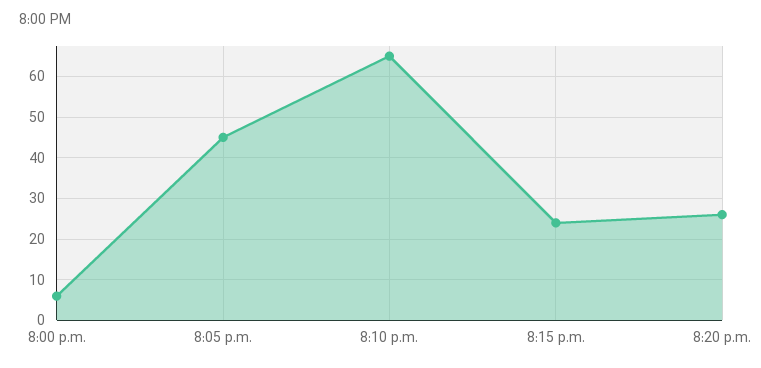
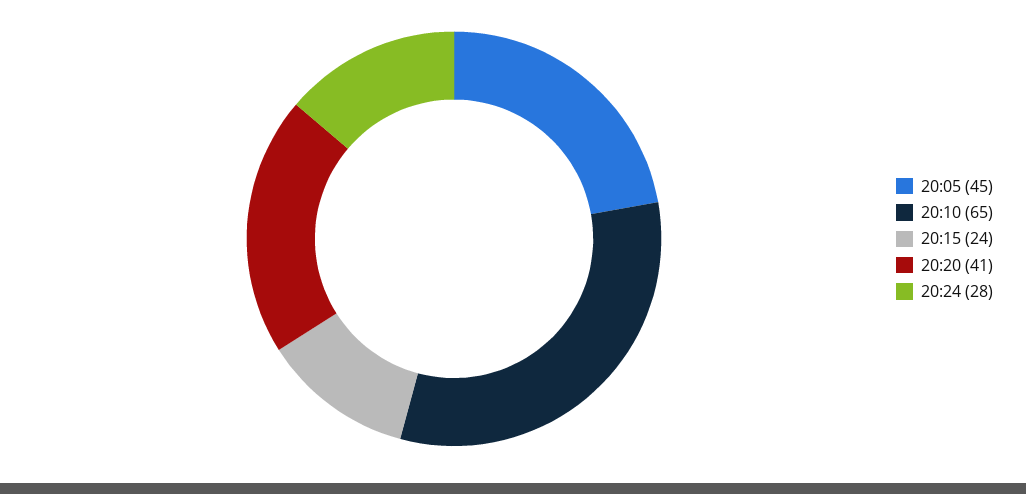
8:00 p.m.: 5 -> none
8:20 p.m.: 25 -> 41
20:24: none -> 28

